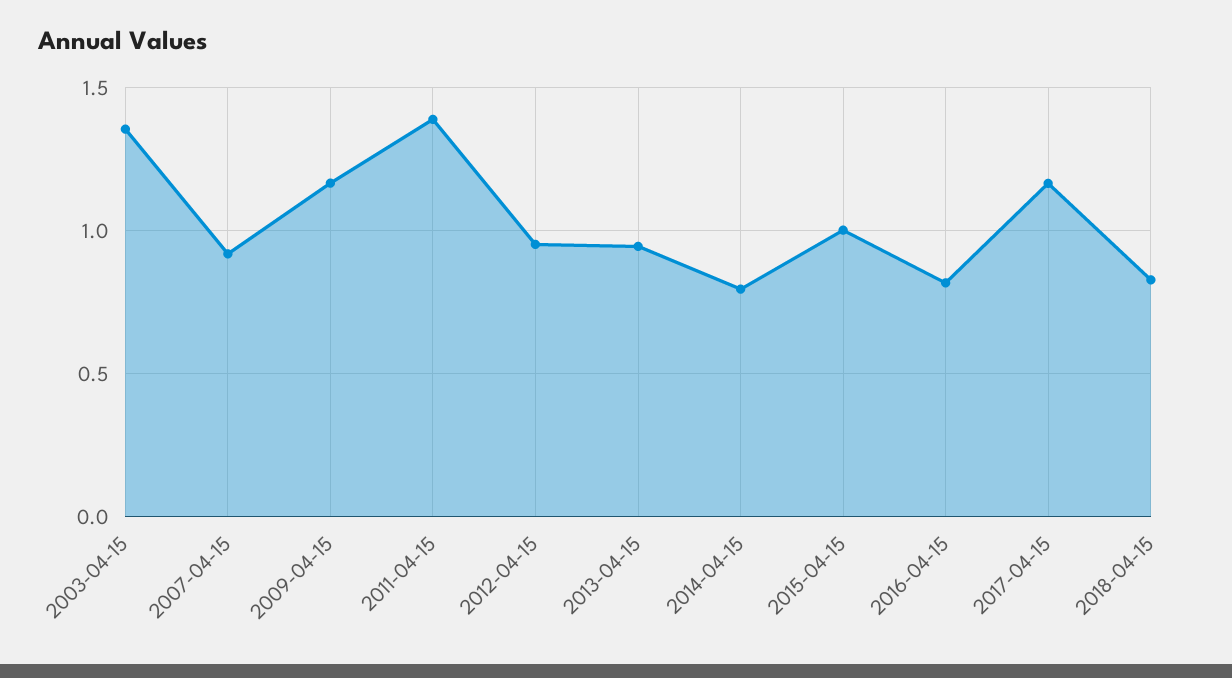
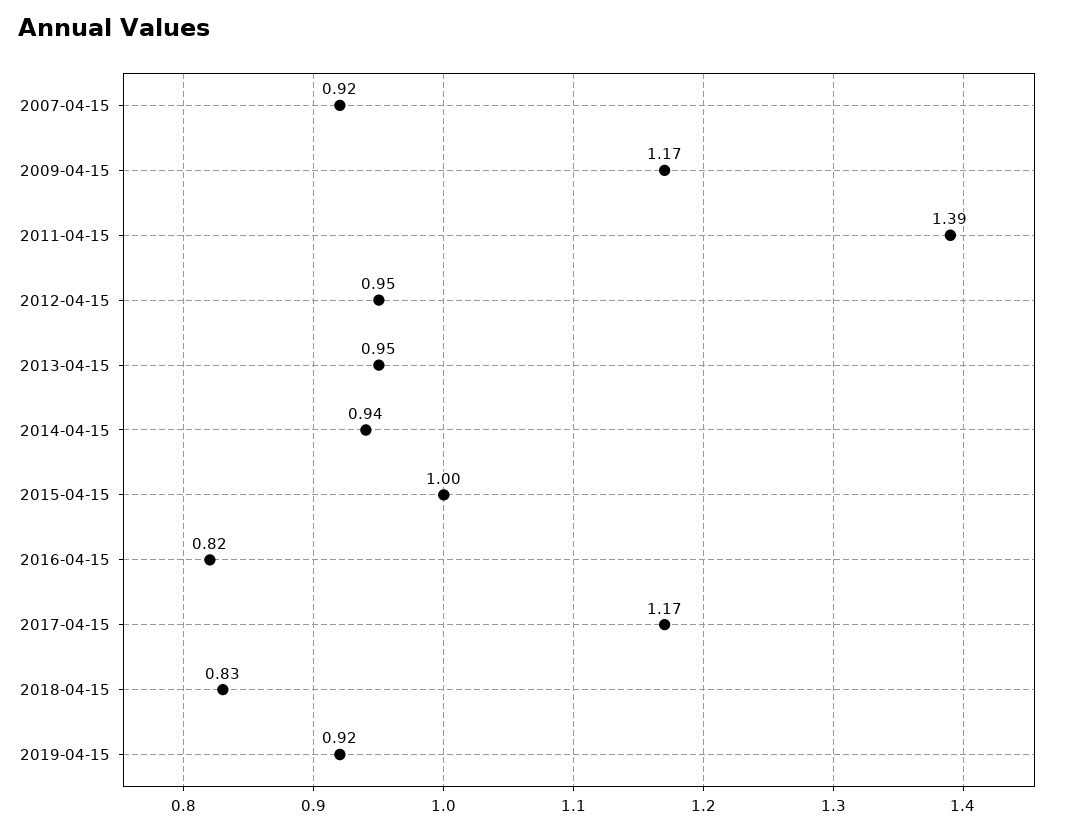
2003-04-15: 1.35 -> none
2014-04-15: 0.8 -> 0.94
2019-04-15: none -> 0.92

